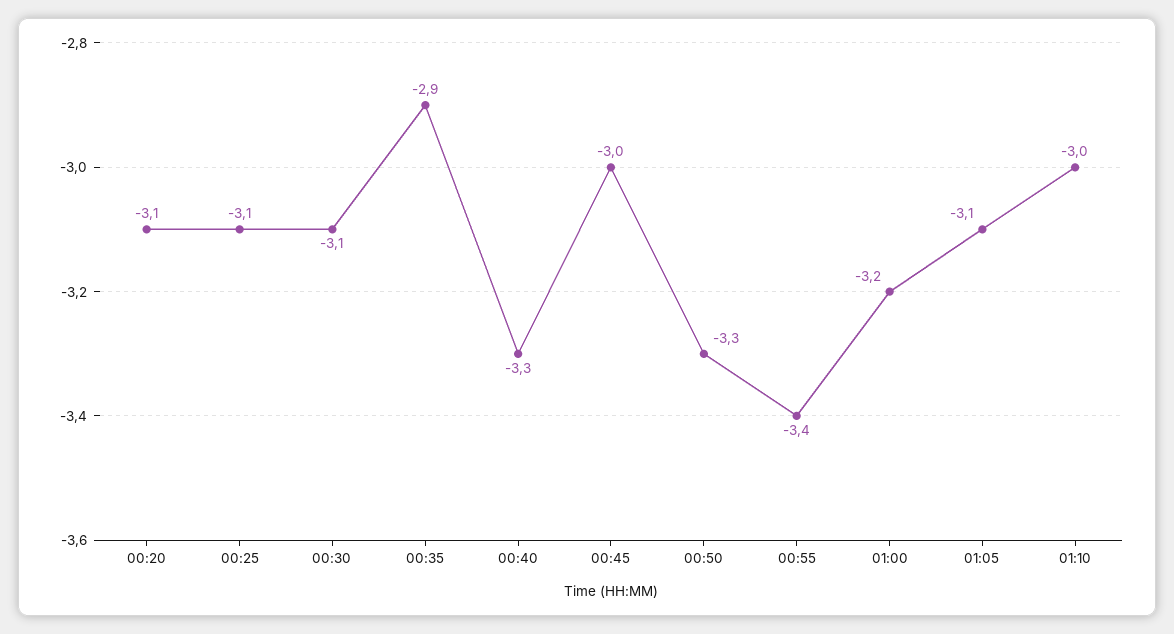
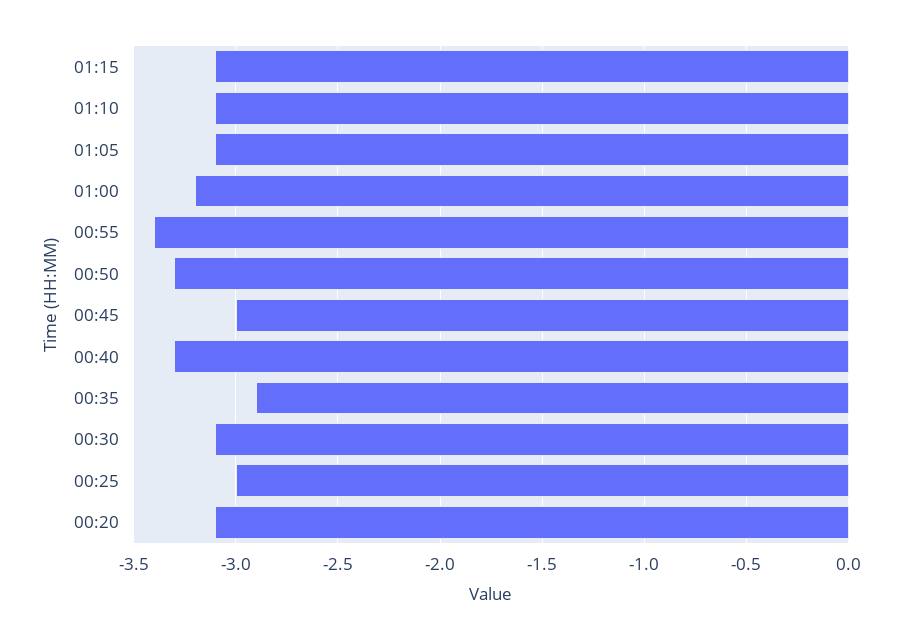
00:25: -3.1 -> -3
01:10: -3 -> -3.1
01:15: none -> -3.1

